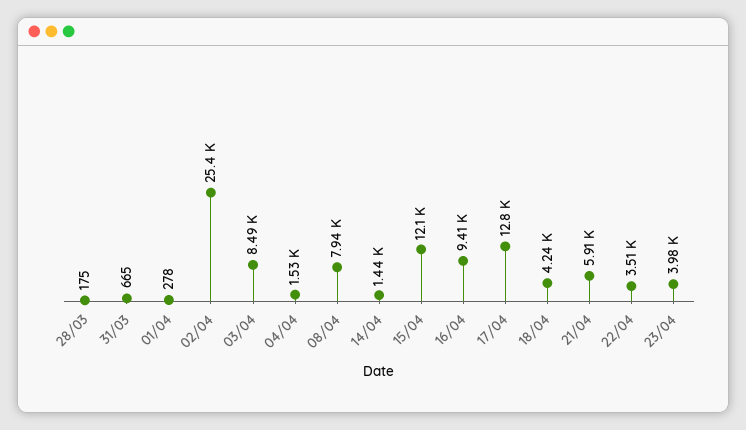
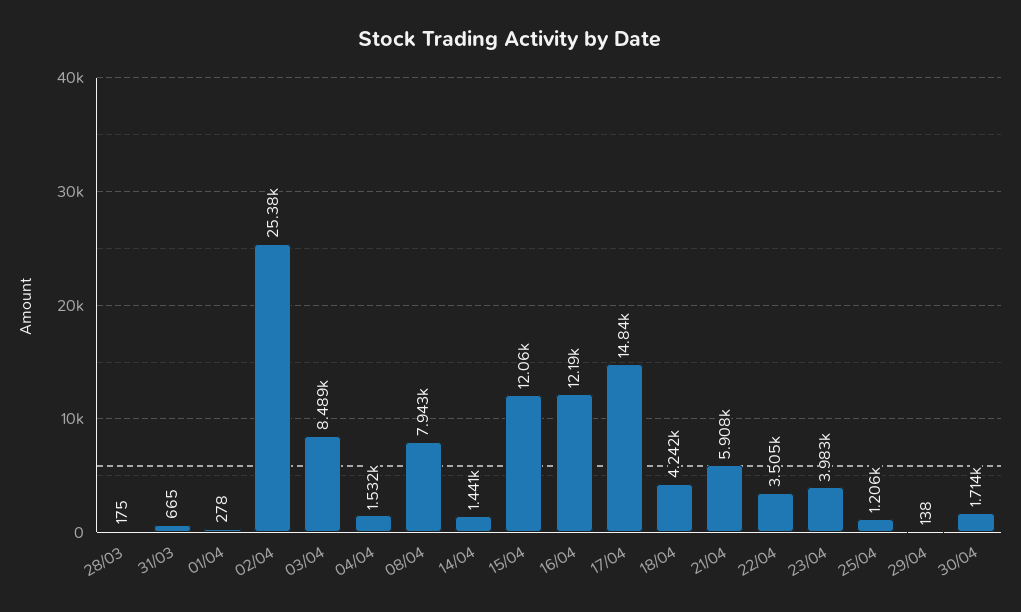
16/04: 9410 -> 12190
17/04: 12800 -> 14840
25/04: none -> 1206
29/04: none -> 138
30/04: none -> 1714

